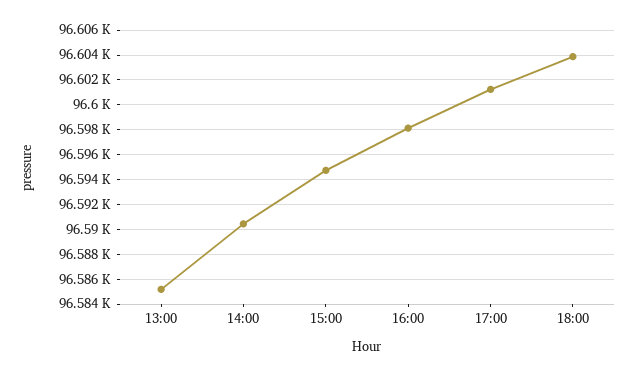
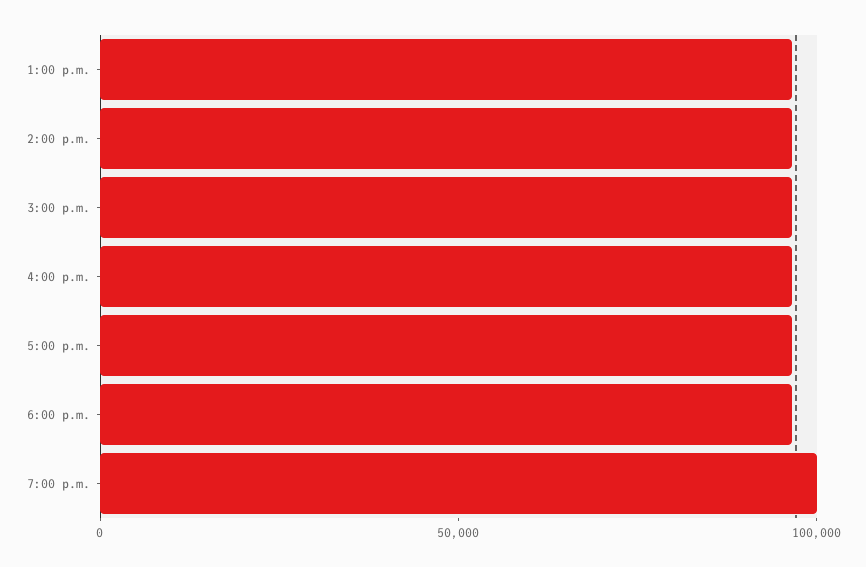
7:00 p.m.: none -> 100000

